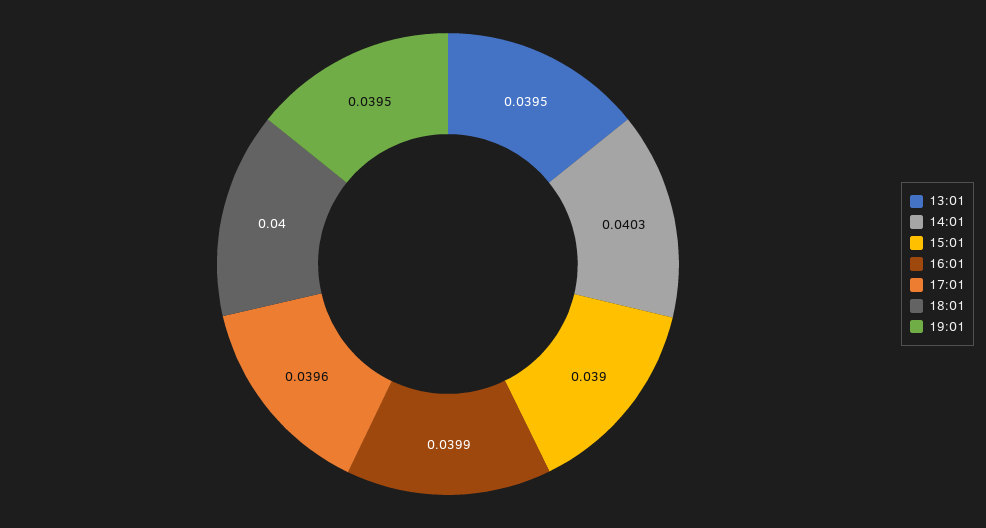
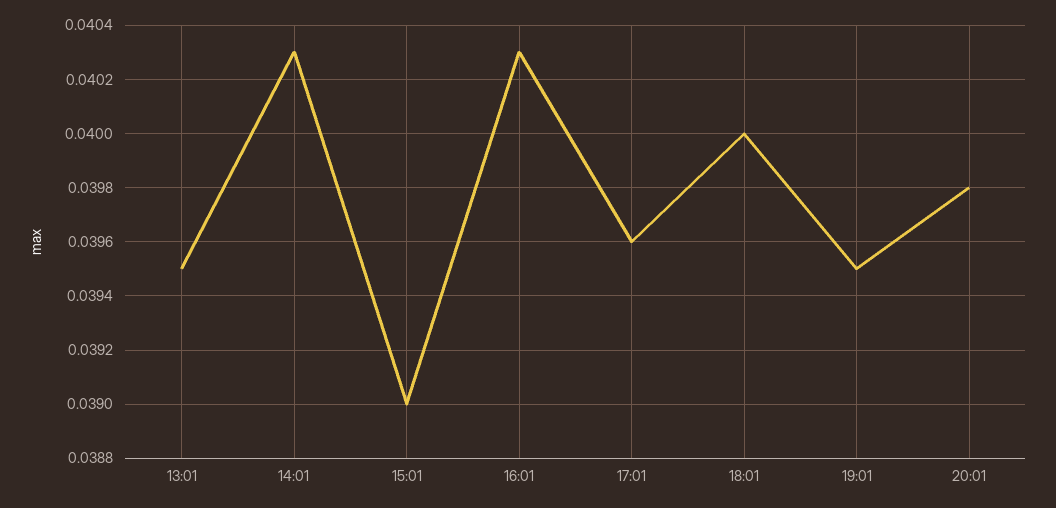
16:01: 0.0399 -> 0.0403
20:01: none -> 0.0398

